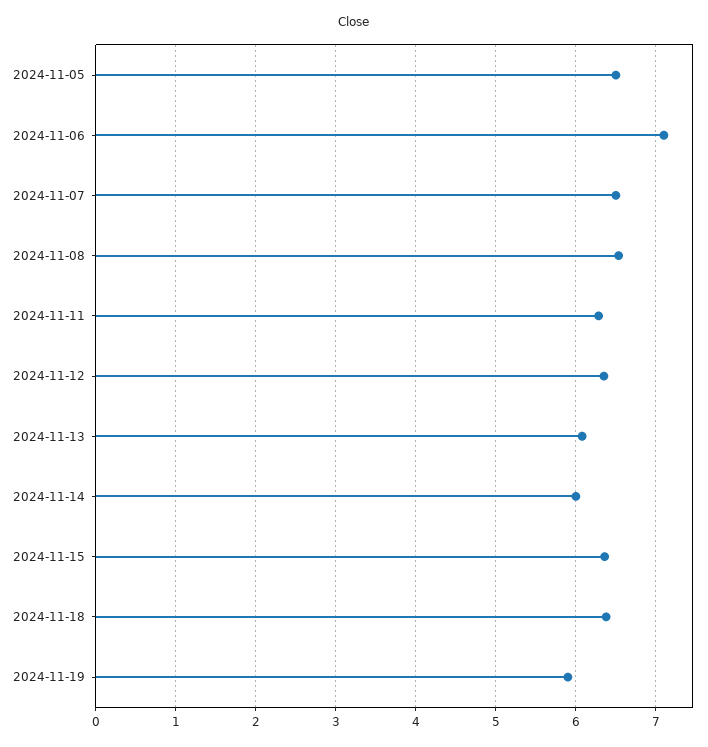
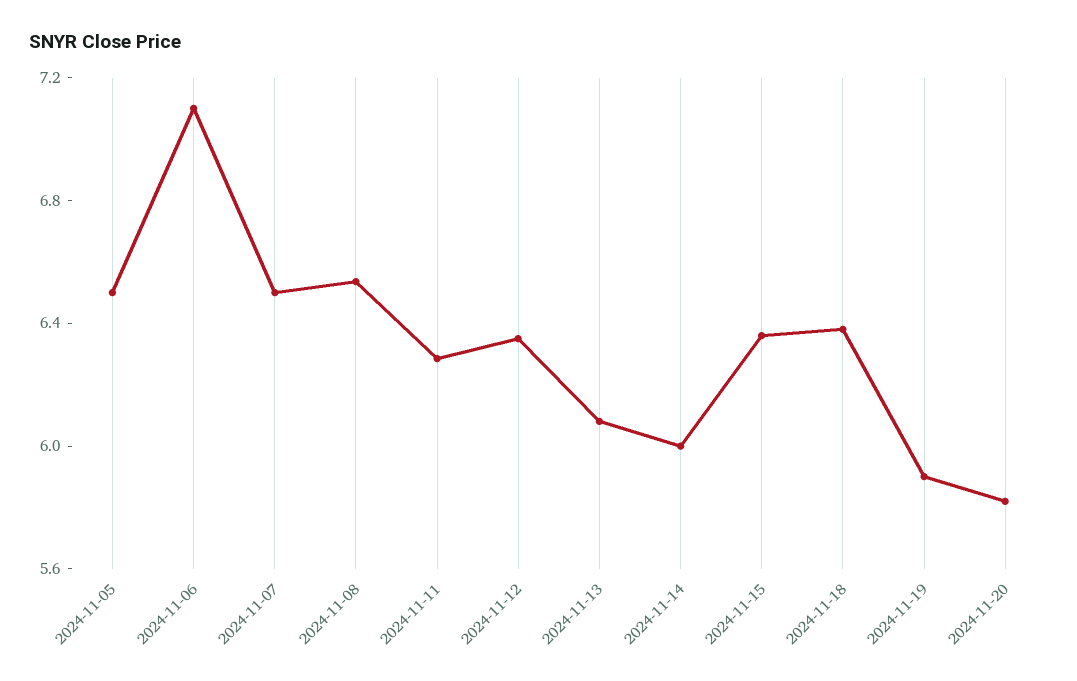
2024-11-20: none -> 5.8

